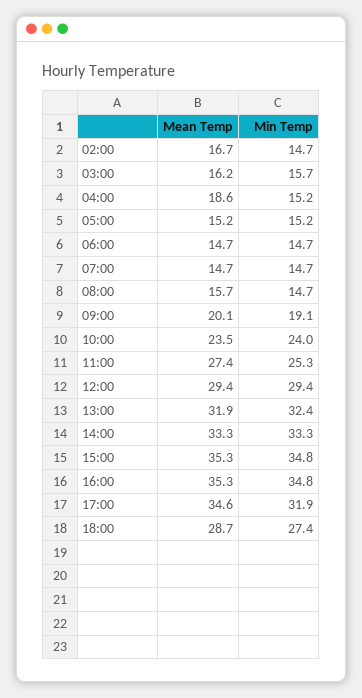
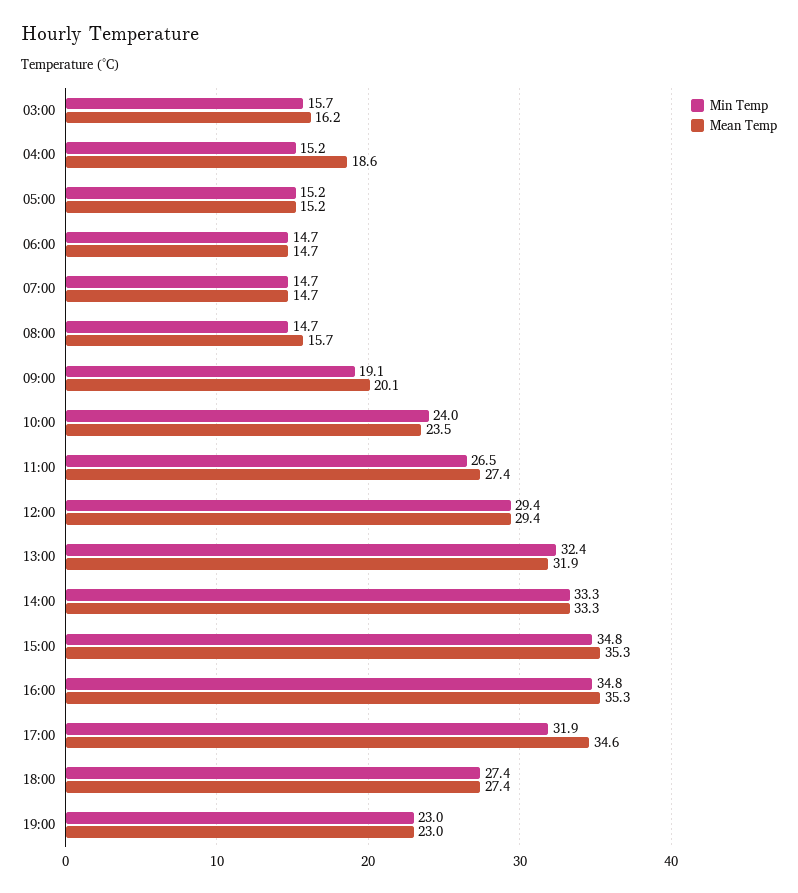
Mean Temp, 02:00: 16.7 -> none
Min Temp, 02:00: 14.7 -> none
Min Temp, 11:00: 25.3 -> 26.5
Mean Temp, 18:00: 28.7 -> 27.4
Min Temp, 19:00: none -> 23
Mean Temp, 19:00: none -> 23

